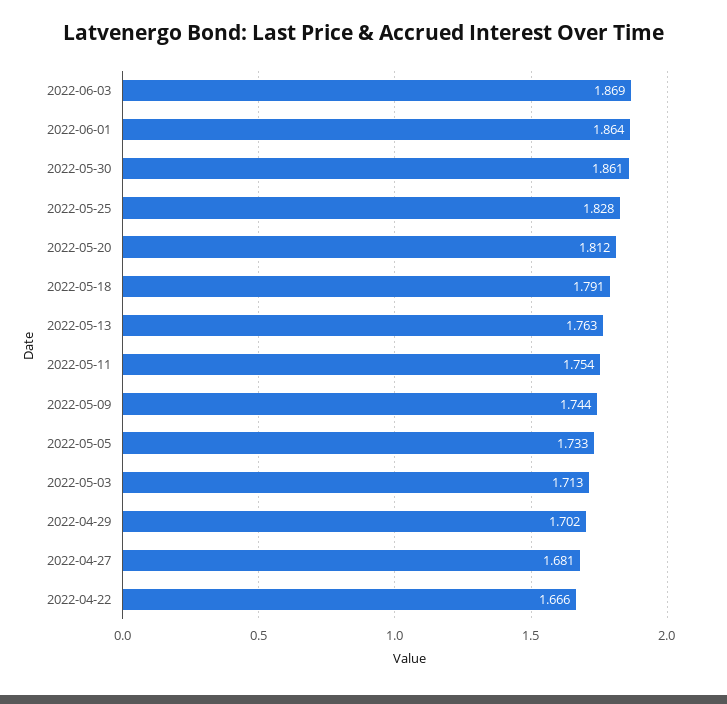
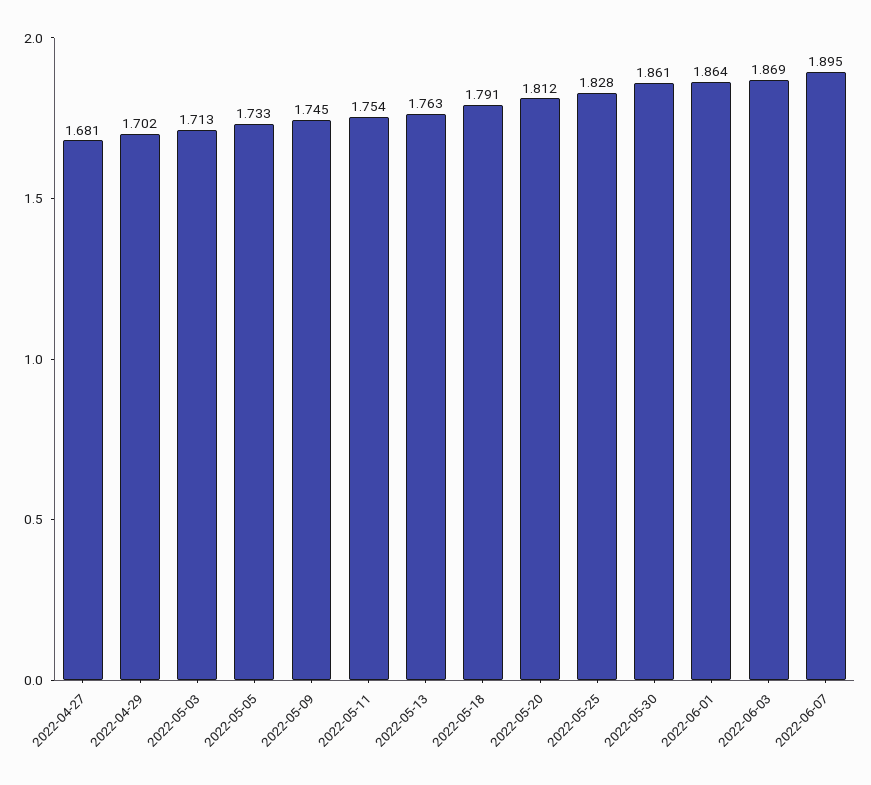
2022-05-09: 1.744 -> 1.745
2022-04-22: 1.666 -> none
2022-06-07: none -> 1.895

